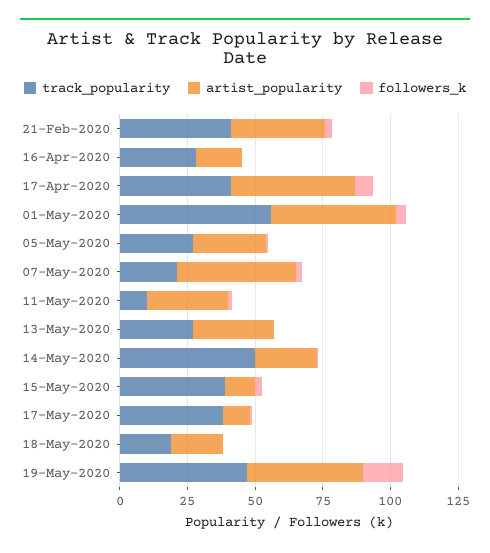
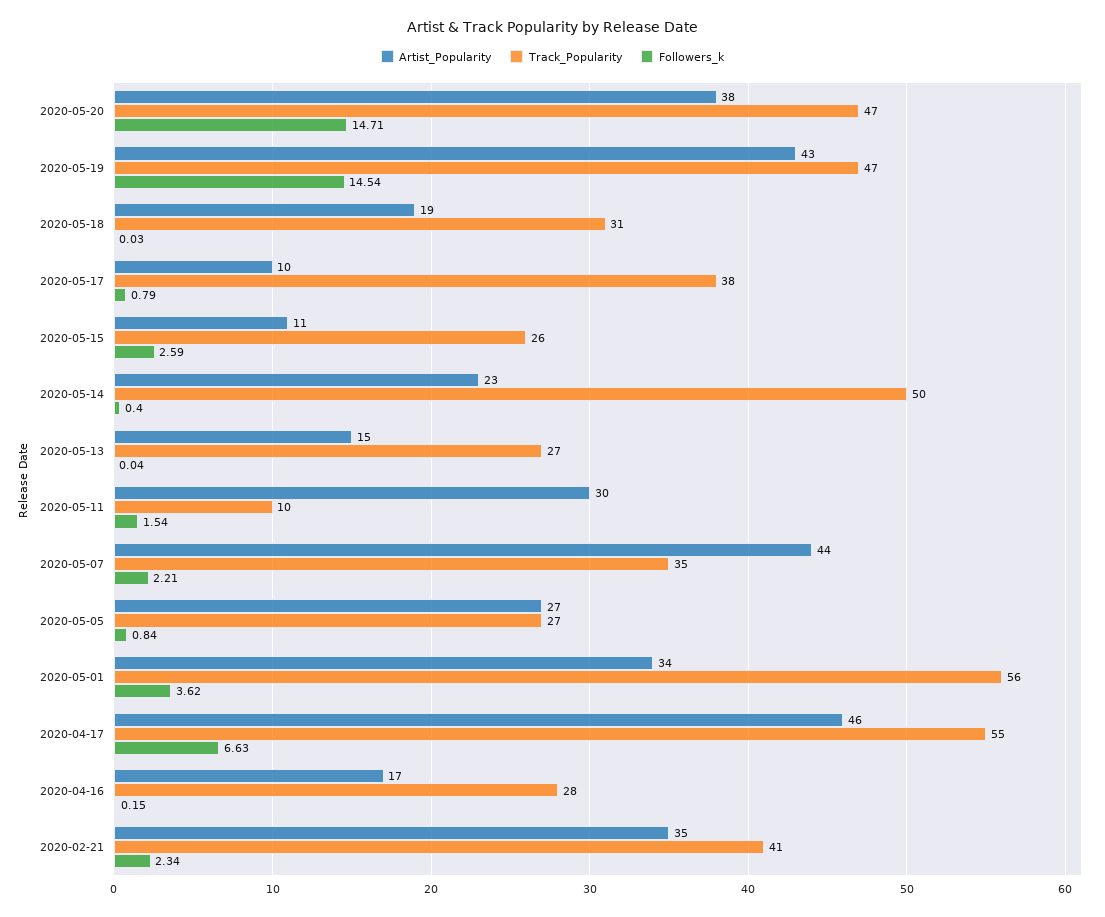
track_popularity, 17-Apr-2020: 40 -> 55
artist_popularity, 01-May-2020: 45 -> 34
track_popularity, 07-May-2020: 20 -> 35
artist_popularity, 13-May-2020: 30 -> 15
track_popularity, 15-May-2020: 40 -> 26
track_popularity, 18-May-2020: 20 -> 31
artist_popularity, 2020-05-20: none -> 38
track_popularity, 2020-05-20: none -> 47
followers_k, 2020-05-20: none -> 14.71

